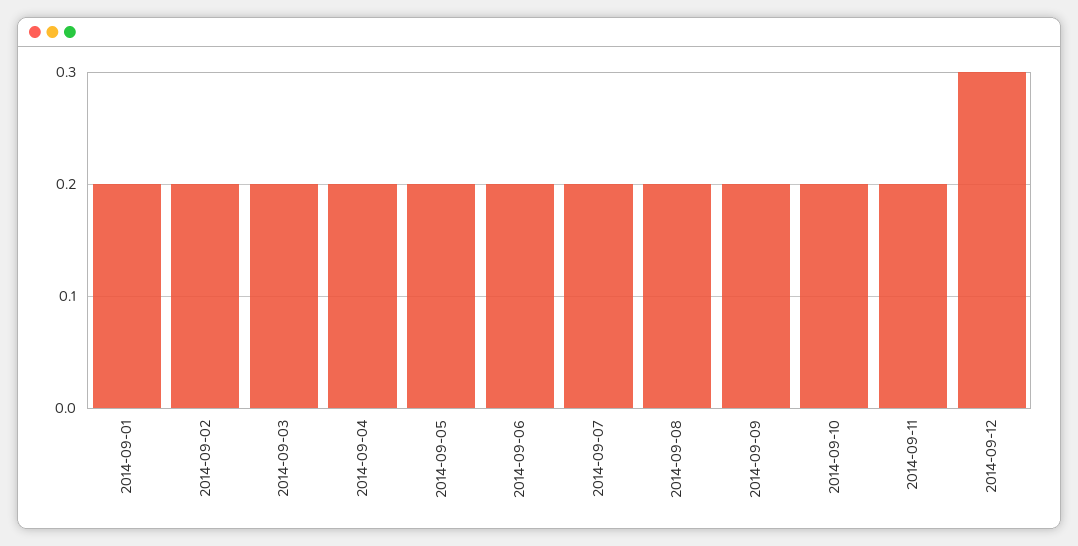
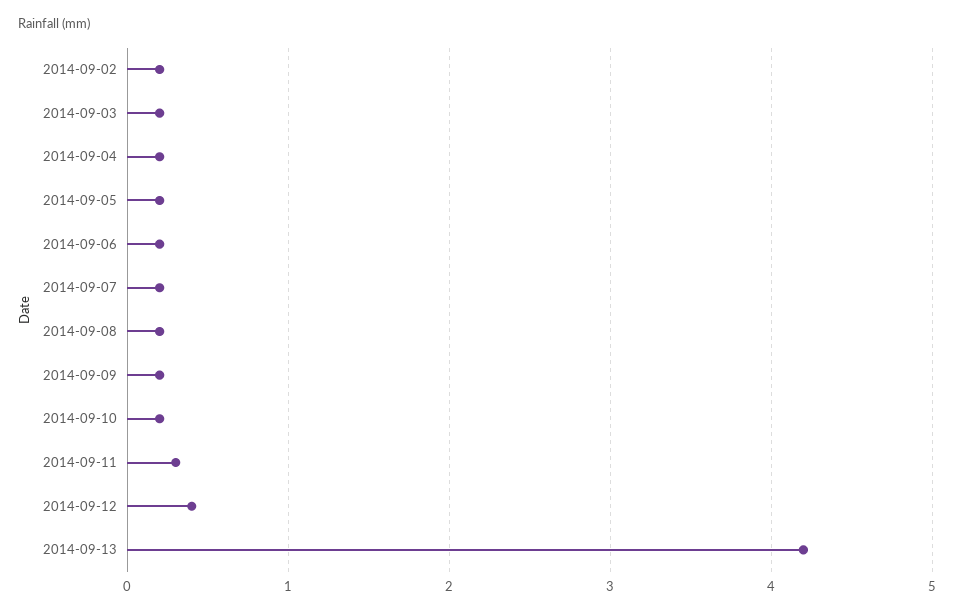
2014-09-01: 0.2 -> none
2014-09-11: 0.2 -> 0.3
2014-09-12: 0.3 -> 0.4
2014-09-13: none -> 4.2

